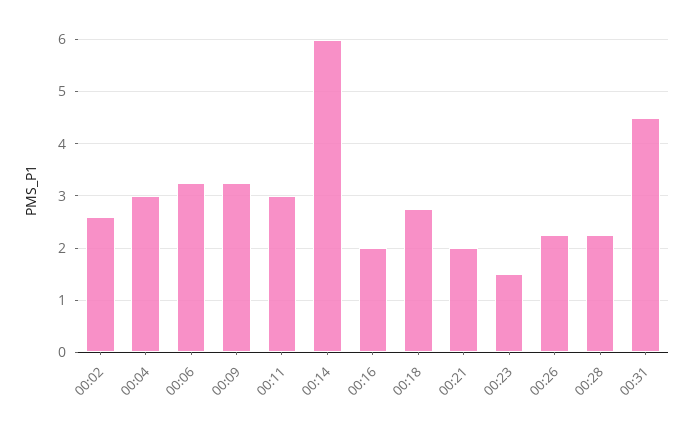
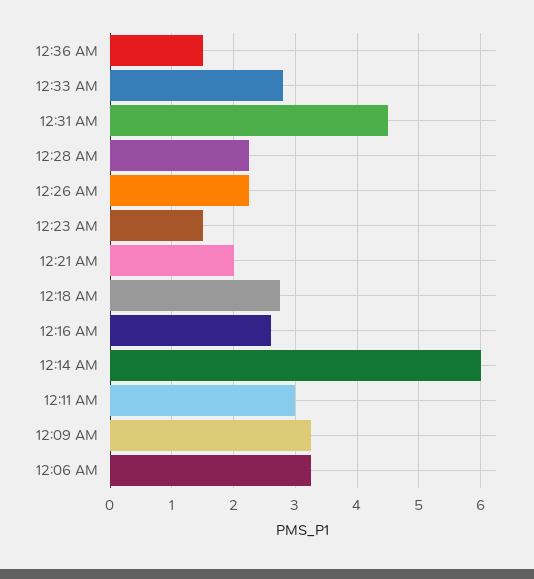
00:02: 2.6 -> none
00:04: 3 -> none
00:16: 2 -> 2.6
12:36 AM: none -> 1.5
12:33 AM: none -> 2.8

